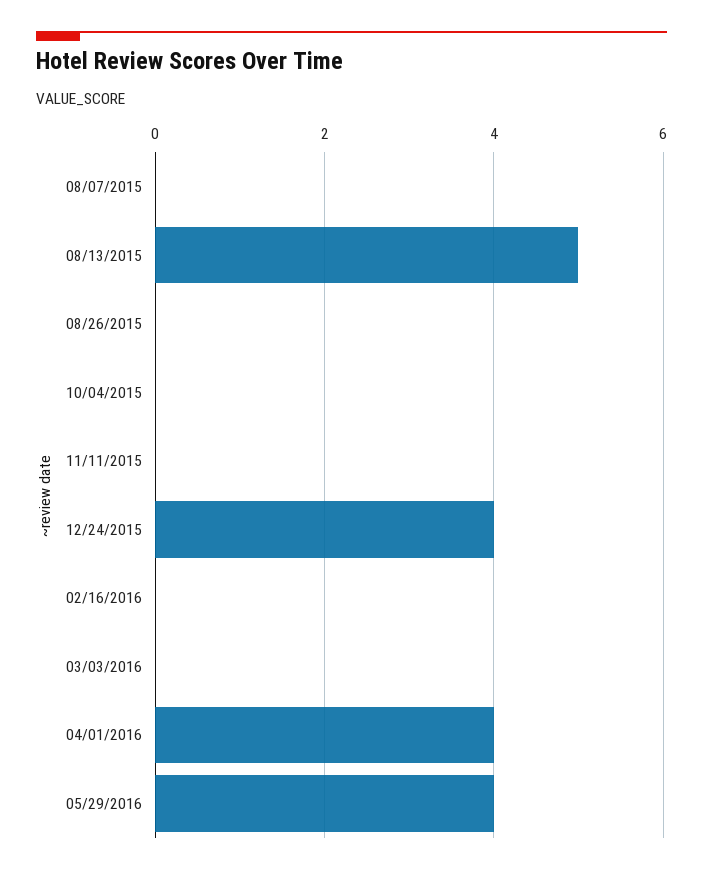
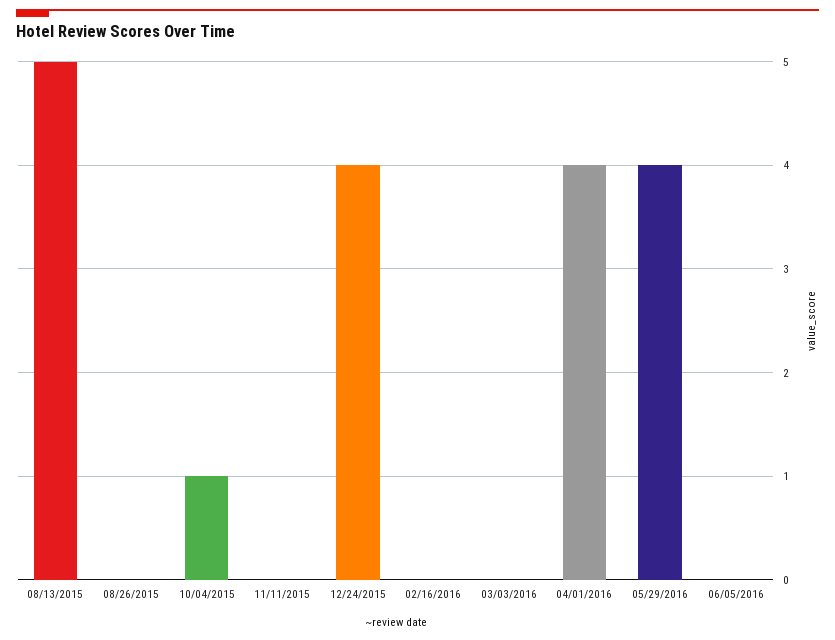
08/07/2015: 0 -> none
10/04/2015: 0 -> 1
06/05/2016: none -> 0

